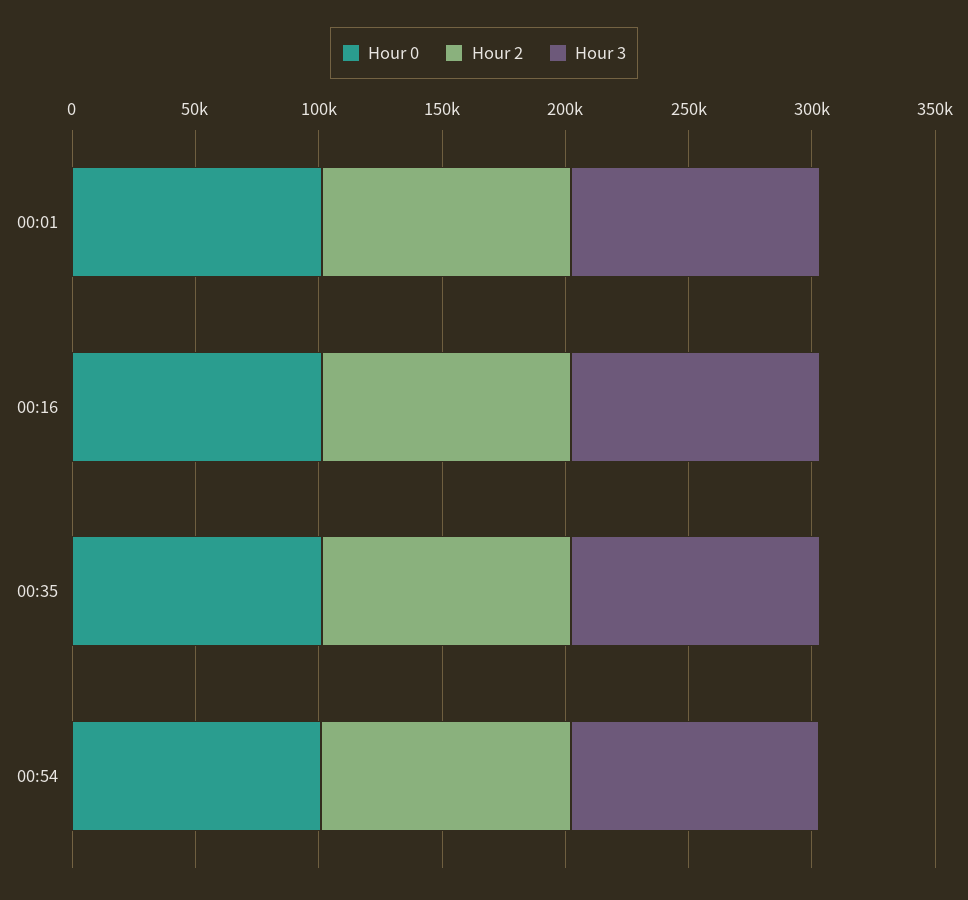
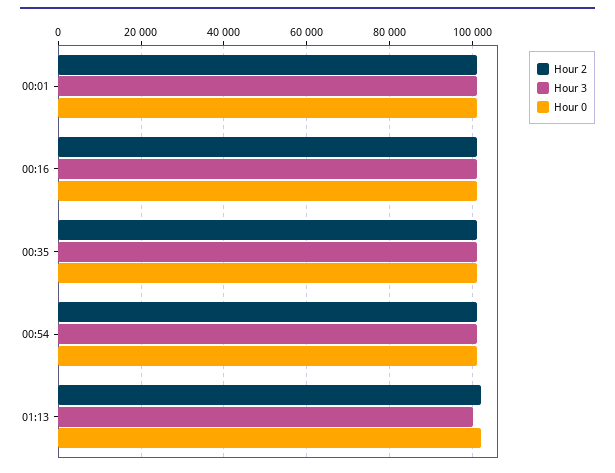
Hour 2, 01:13: none -> 102000
Hour 3, 01:13: none -> 100000
Hour 0, 01:13: none -> 102000

